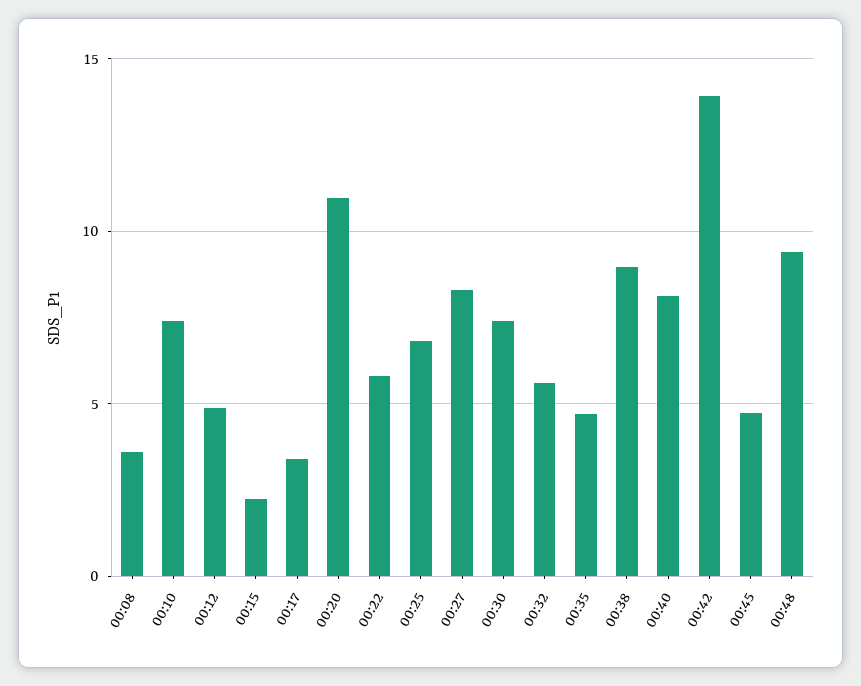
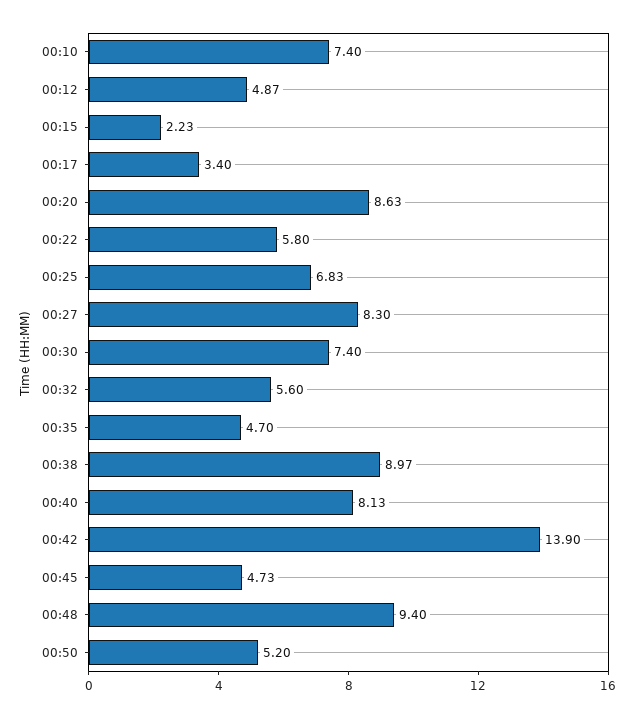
00:08: 3.5 -> none
00:20: 11 -> 8.63
00:50: none -> 5.2

